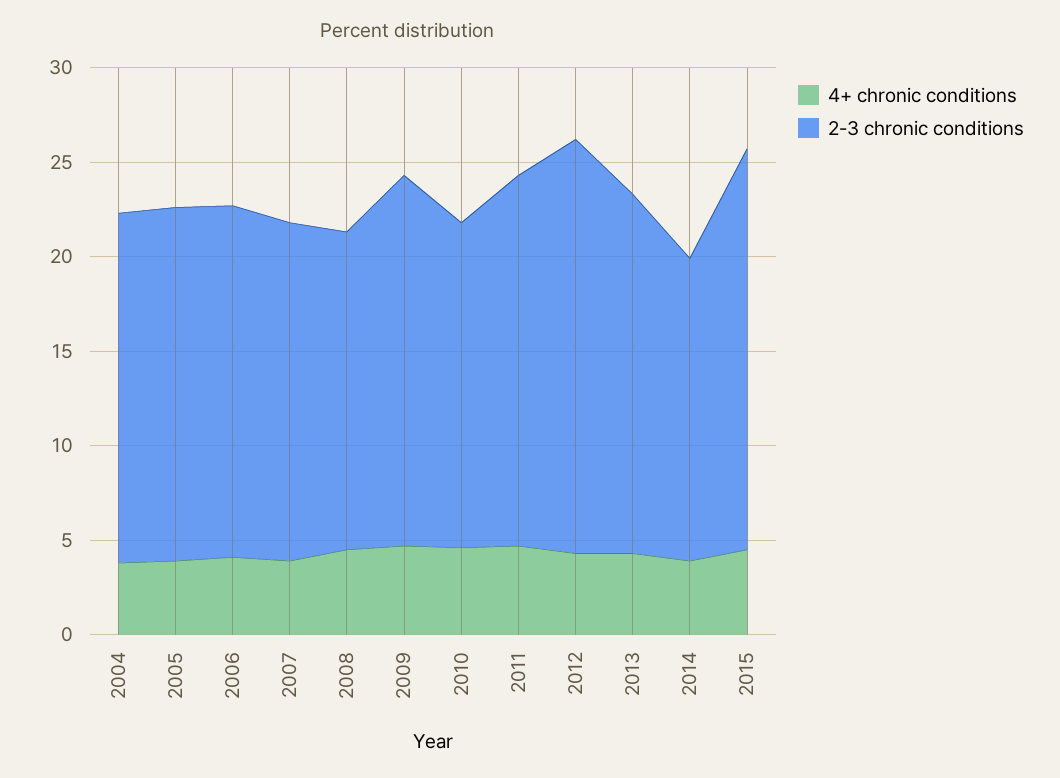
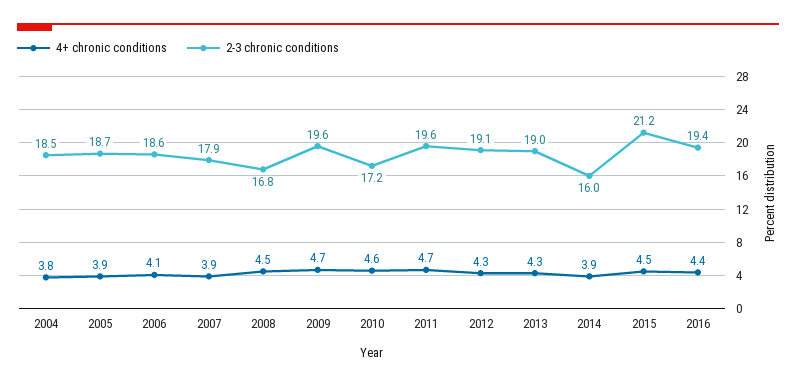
2-3 chronic conditions, 2012: 22 -> 19.1
4+ chronic conditions, 2016: none -> 4.4
2-3 chronic conditions, 2016: none -> 19.4

